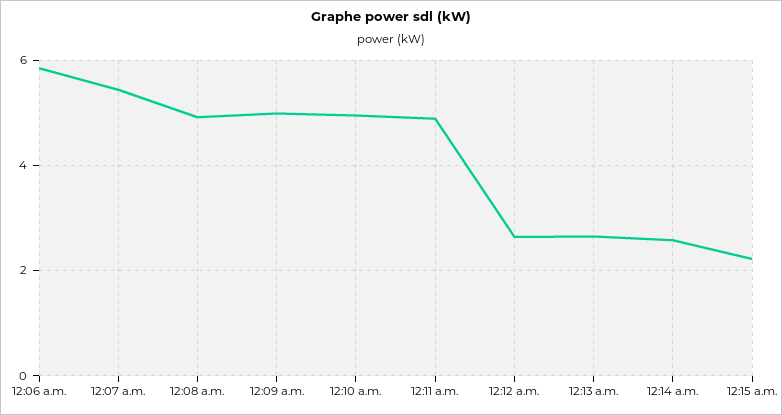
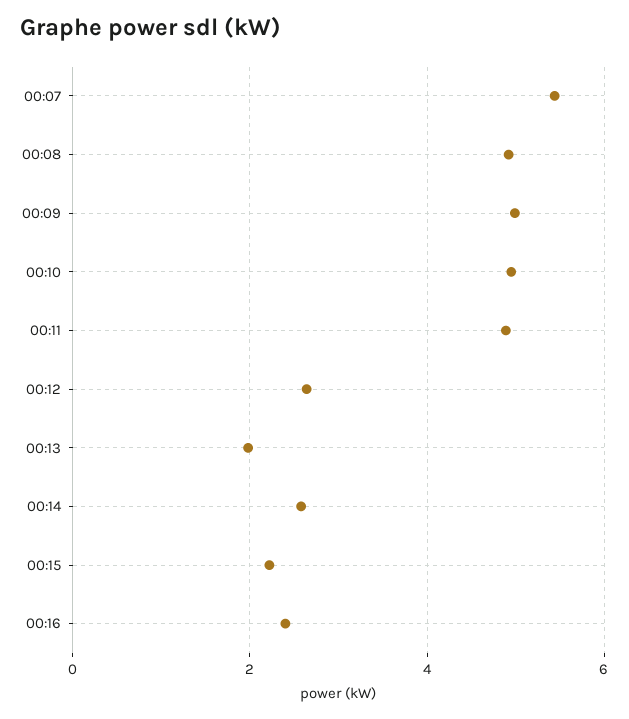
12:06 a.m.: 5.8 -> none
12:13 a.m.: 2.6 -> 2
00:16: none -> 2.4

